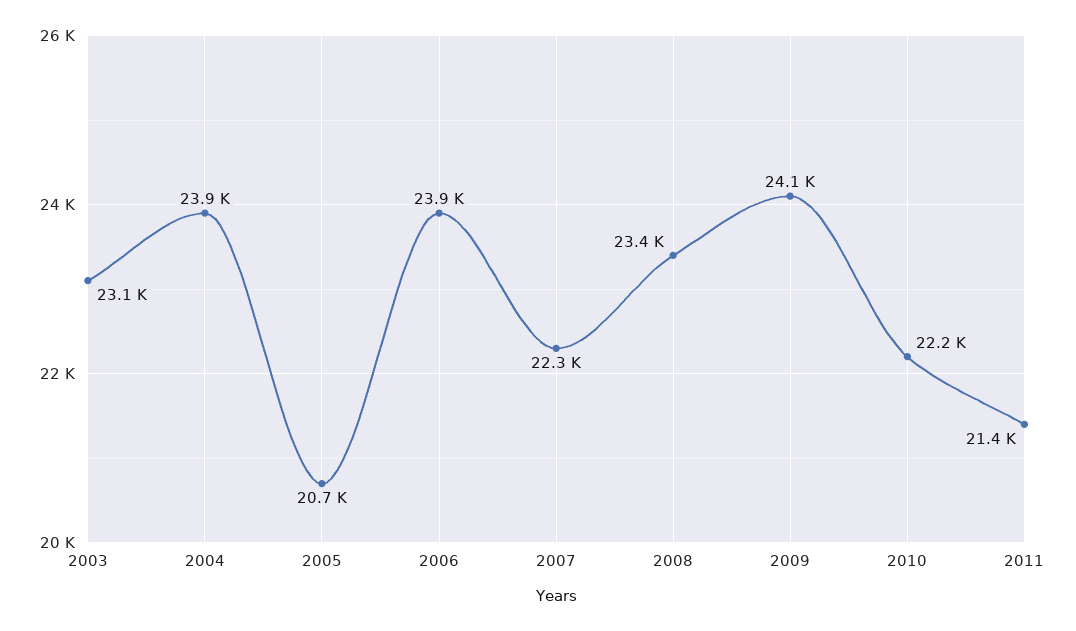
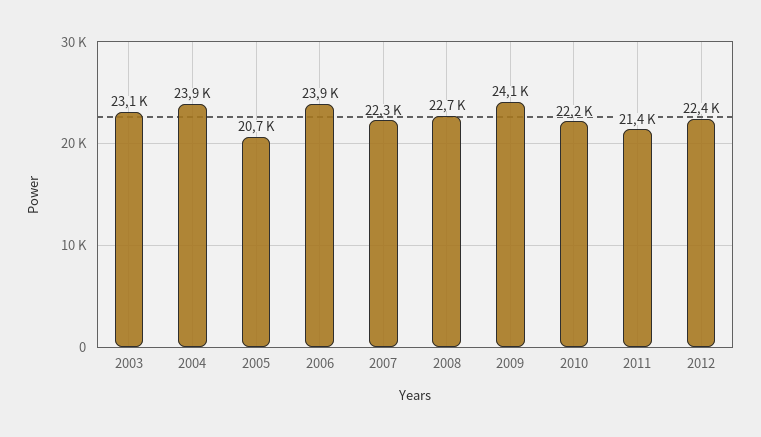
2008: 23400 -> 22700
2012: none -> 22400

